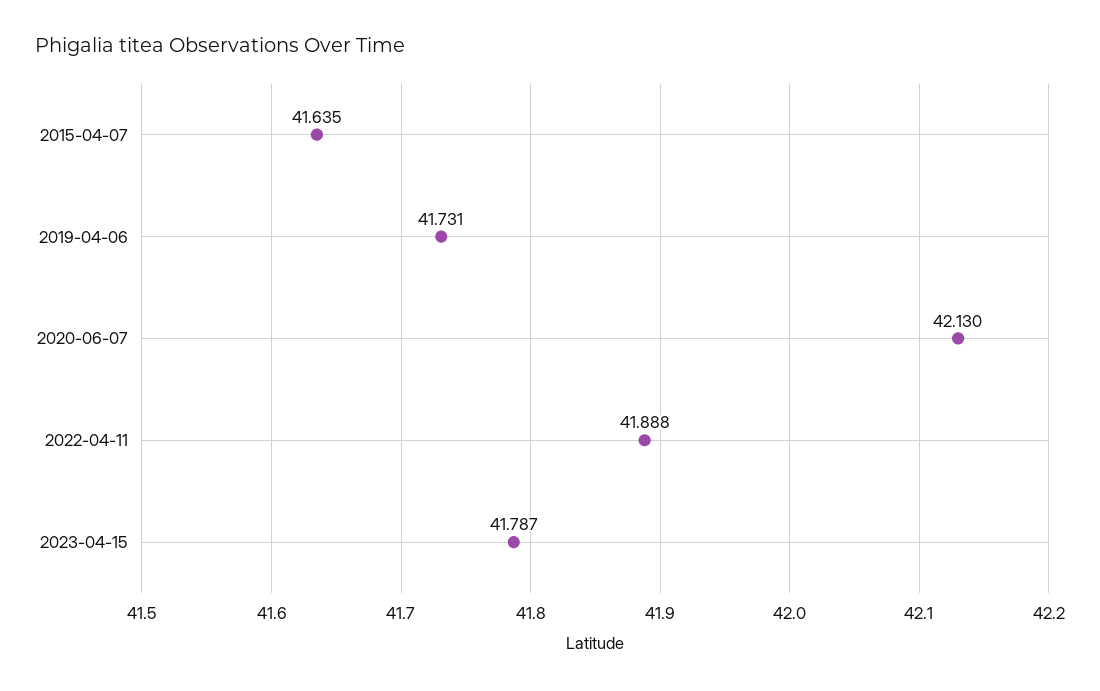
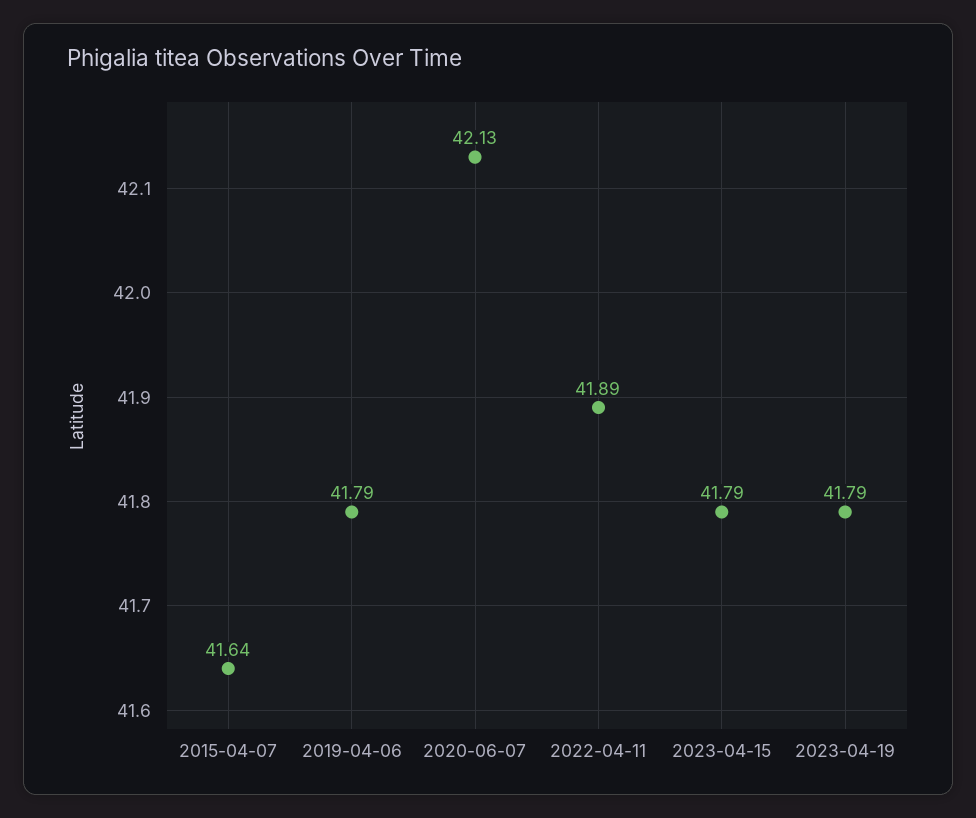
2019-04-06: 41.731 -> 41.79
2023-04-19: none -> 41.79

